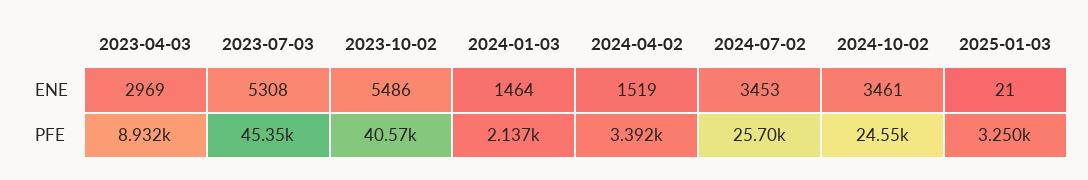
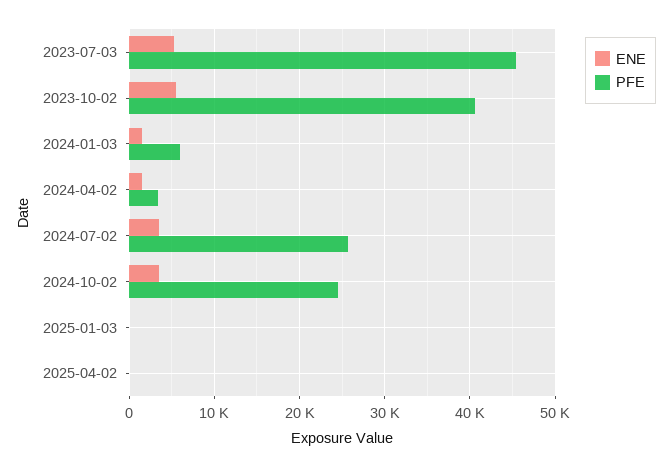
ENE, 2023-04-03: 2969 -> none
PFE, 2023-04-03: 8932 -> none
PFE, 2024-01-03: 2137 -> 6000
PFE, 2025-01-03: 3250 -> 0
ENE, 2025-04-02: none -> 0
PFE, 2025-04-02: none -> 0

